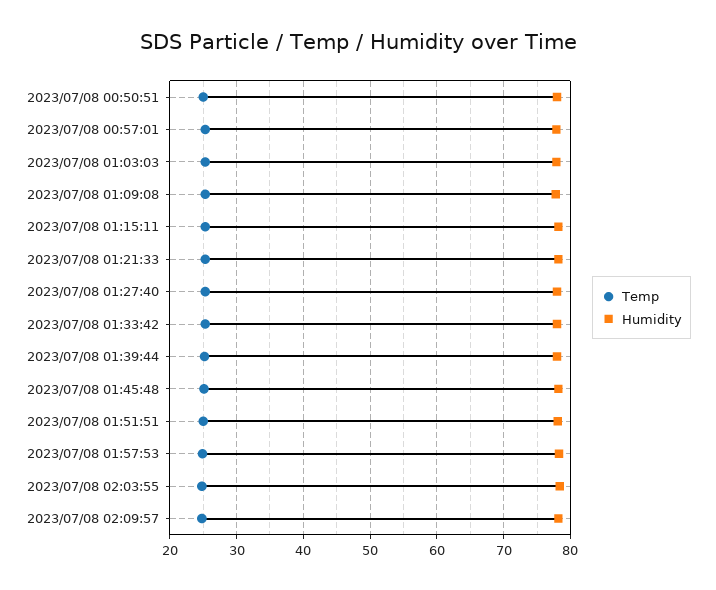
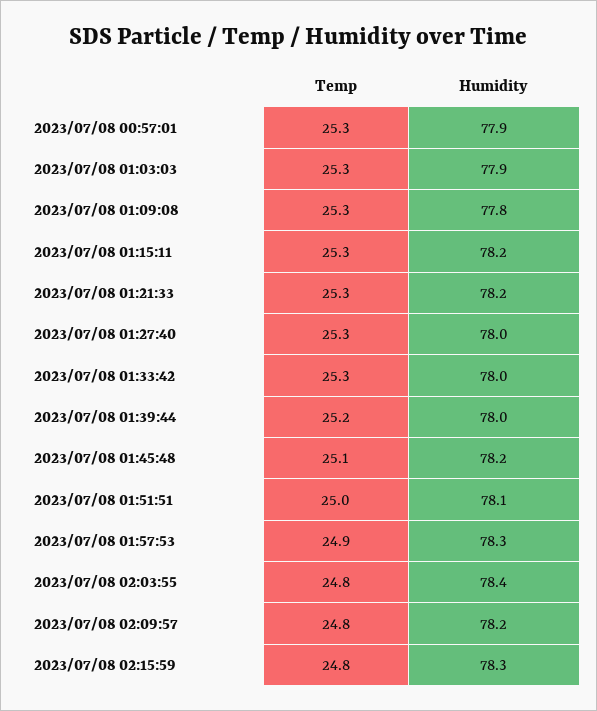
Temp, 2023/07/08 00:50:51: 25 -> none
Humidity, 2023/07/08 00:50:51: 78 -> none
Temp, 2023/07/08 02:15:59: none -> 24.8
Humidity, 2023/07/08 02:15:59: none -> 78.3

